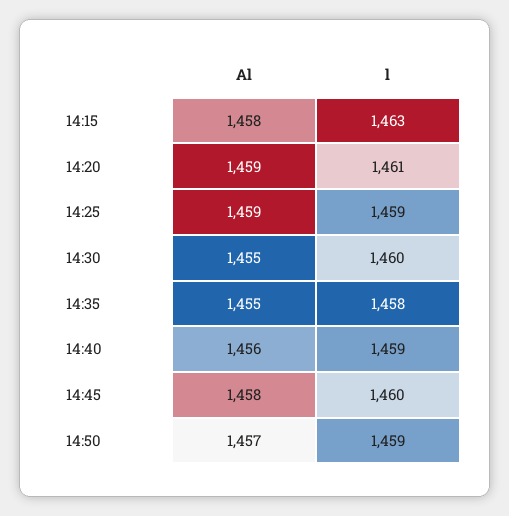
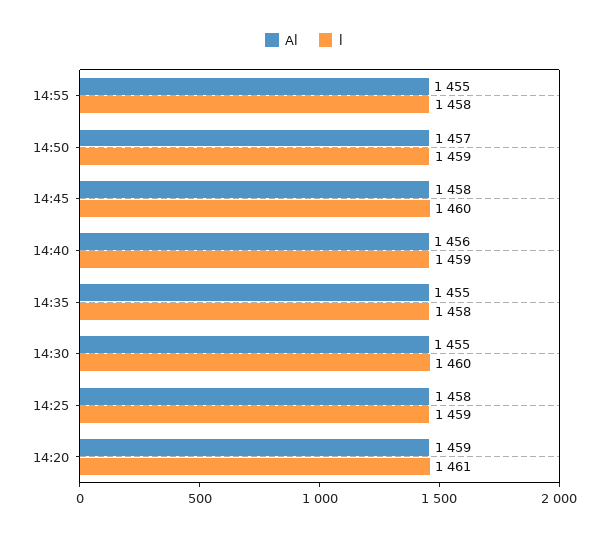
Al, 14:15: 1458 -> none
l, 14:15: 1463 -> none
Al, 14:25: 1459 -> 1458
Al, 14:55: none -> 1455
l, 14:55: none -> 1458

